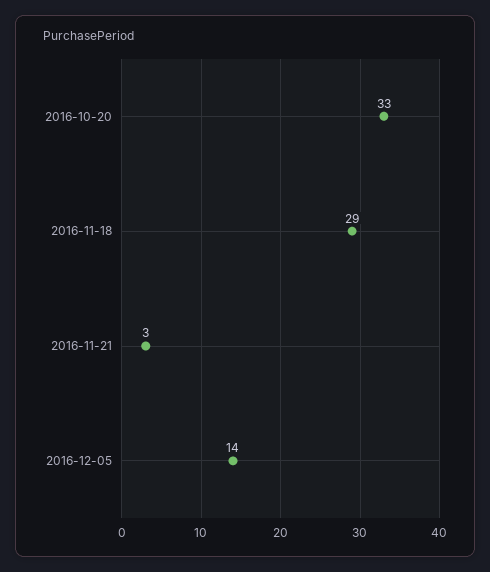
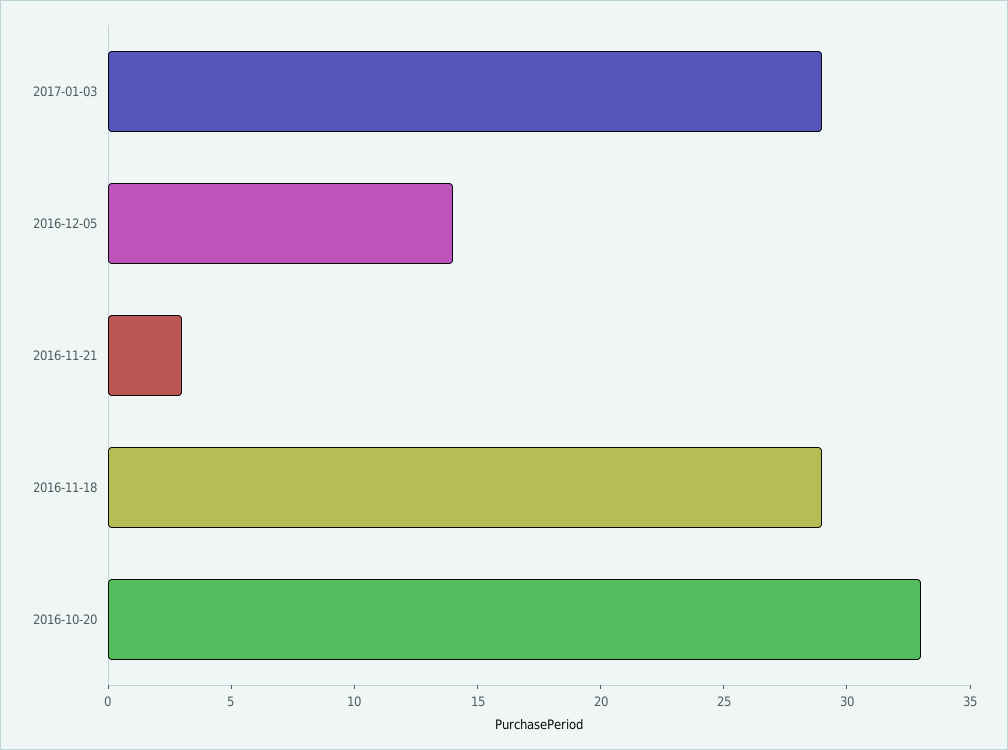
2017-01-03: none -> 29

